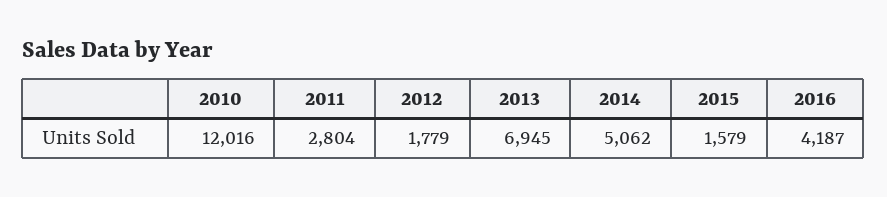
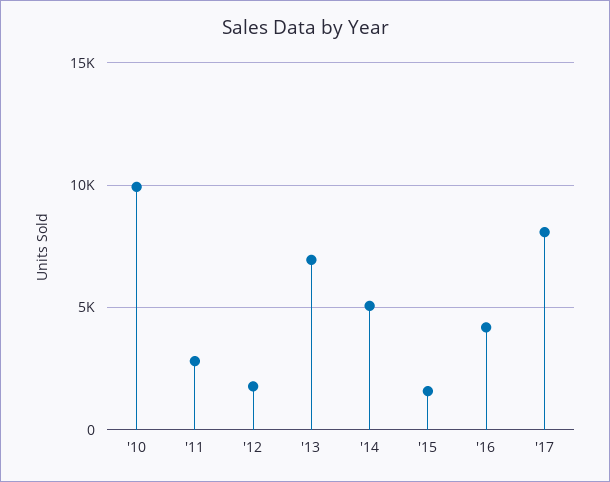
2010: 12016 -> 10000
'17: none -> 8000

